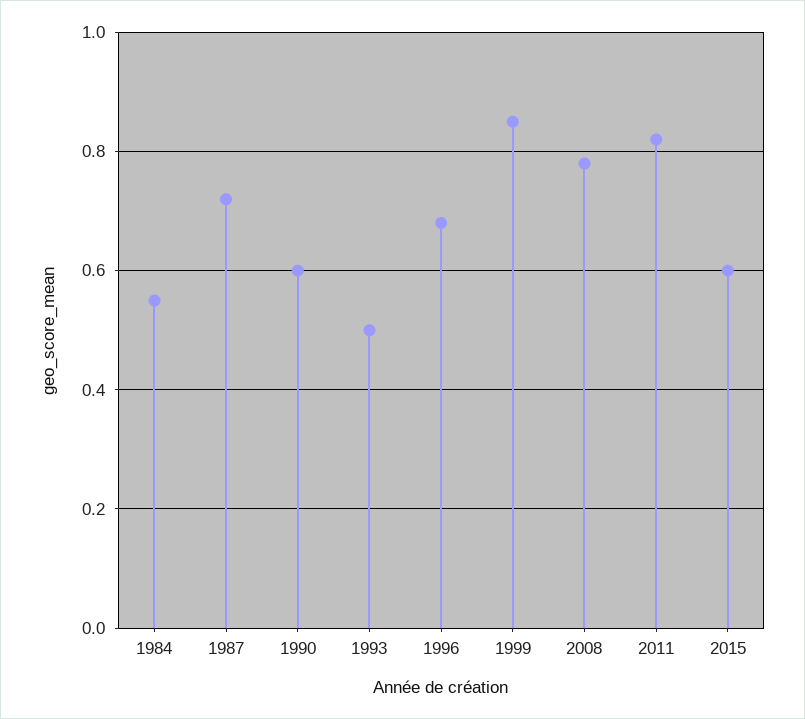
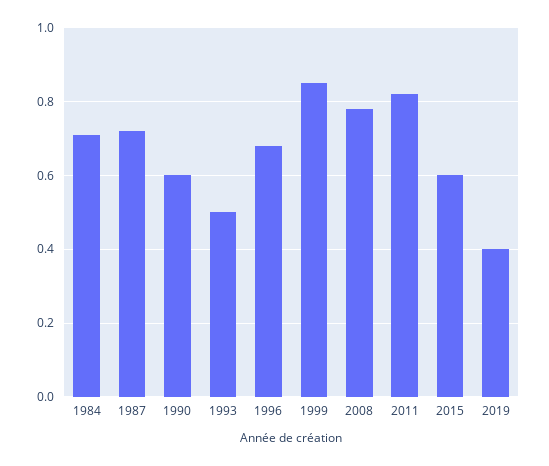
1984: 0.55 -> 0.7
2019: none -> 0.4

